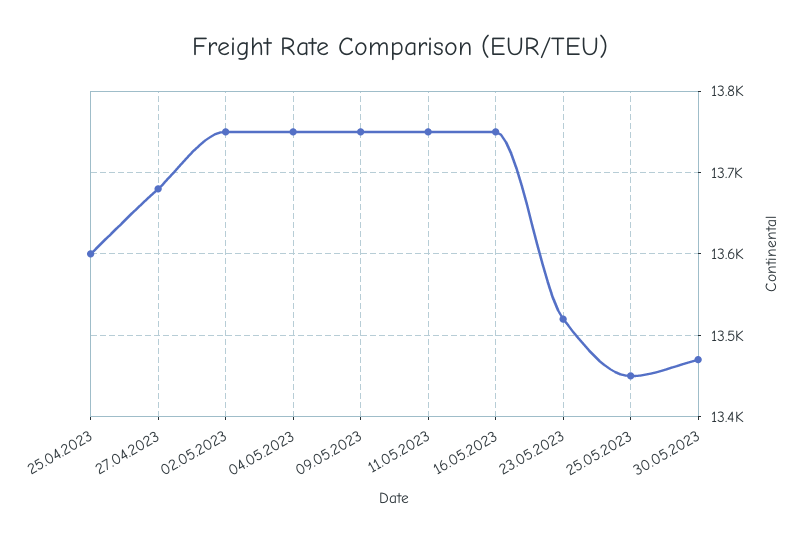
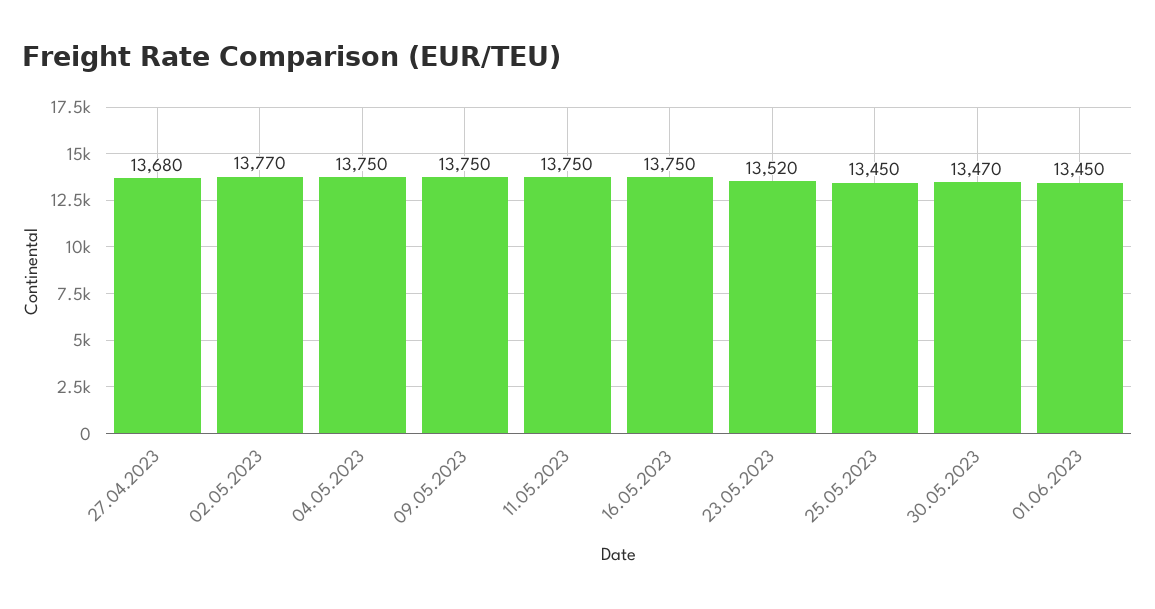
25.04.2023: 13600 -> none
02.05.2023: 13750 -> 13770
01.06.2023: none -> 13450

